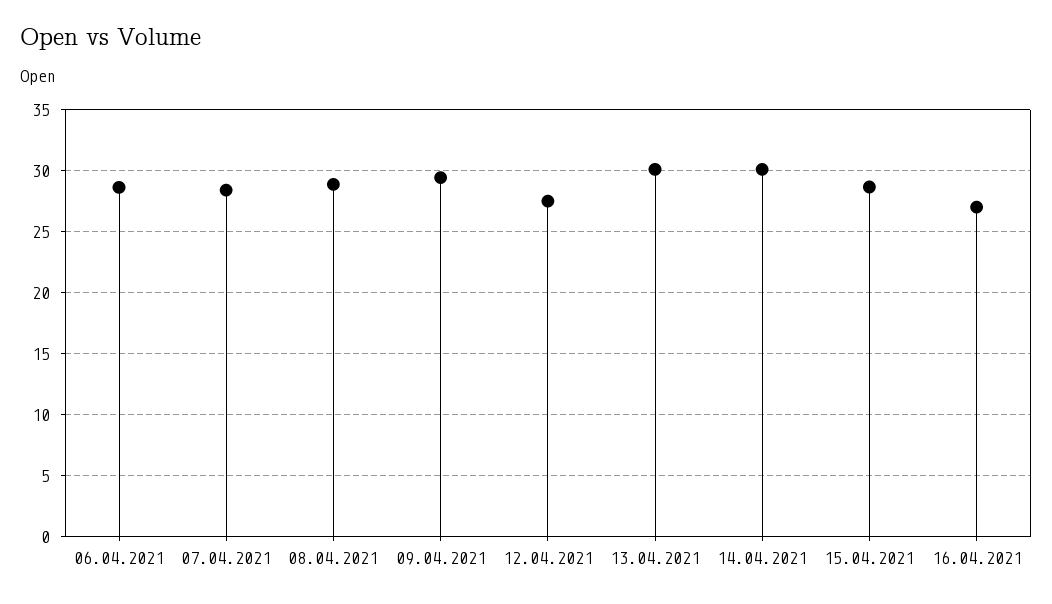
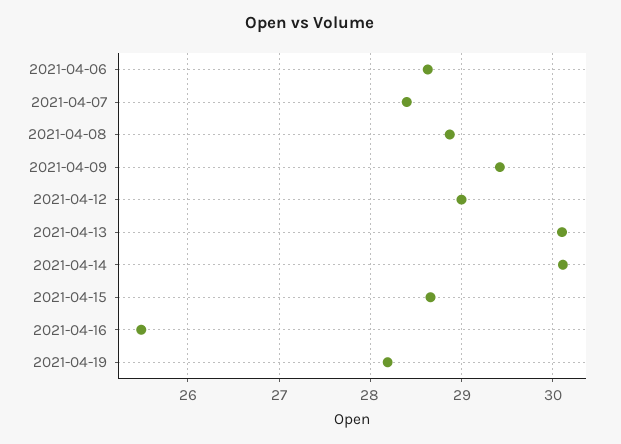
12.04.2021: 27.5 -> 29
16.04.2021: 27 -> 25.5
2021-04-19: none -> 28.2

